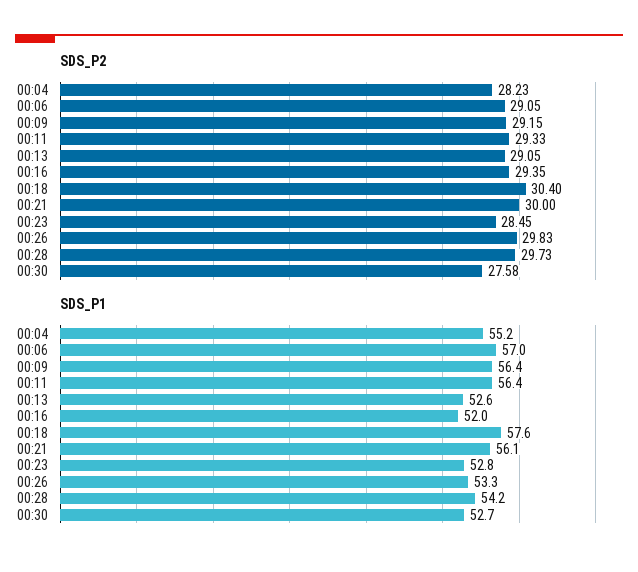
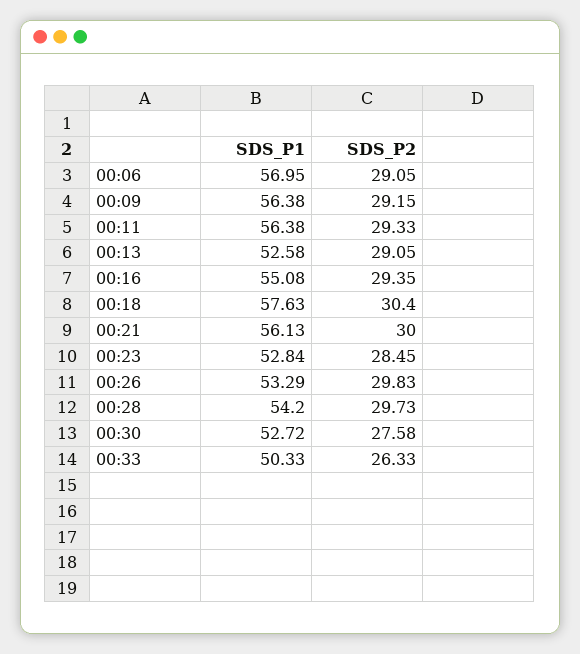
SDS_P2, 00:04: 28.23 -> none
SDS_P1, 00:04: 55.2 -> none
SDS_P1, 00:16: 52 -> 55.08
SDS_P1, 00:33: none -> 50.33
SDS_P2, 00:33: none -> 26.33

